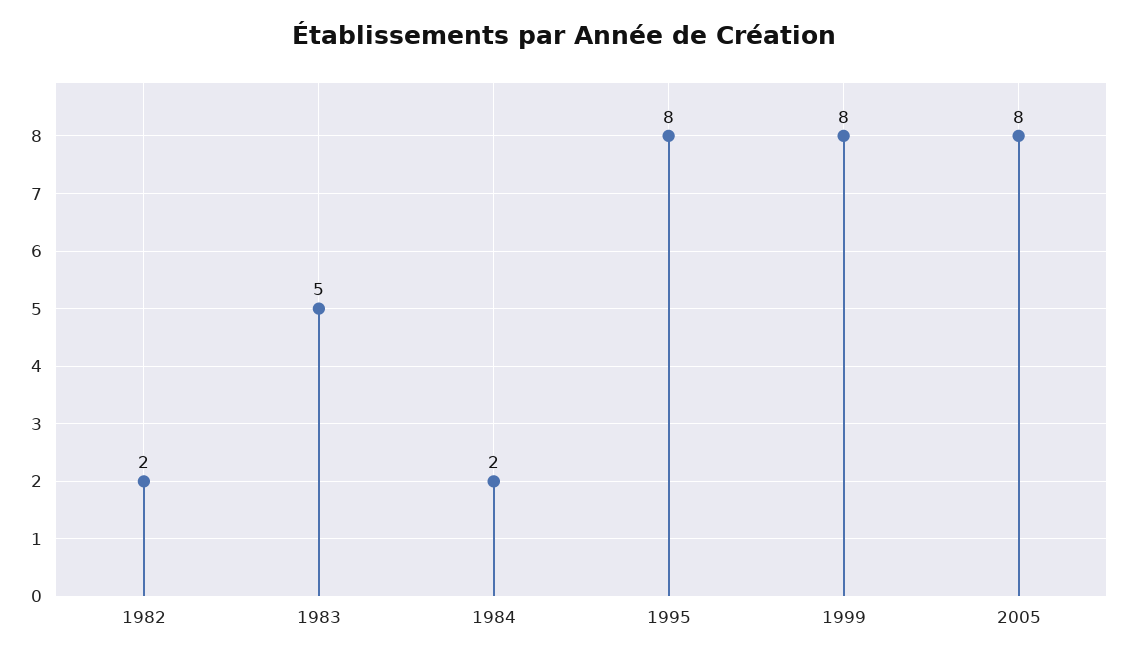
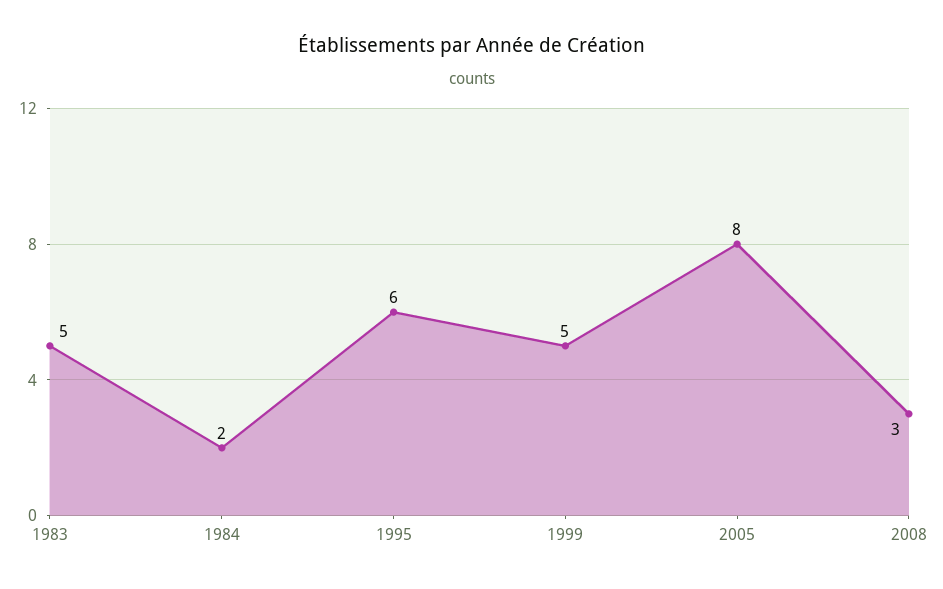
1982: 2 -> none
1995: 8 -> 6
1999: 8 -> 5
2008: none -> 3

